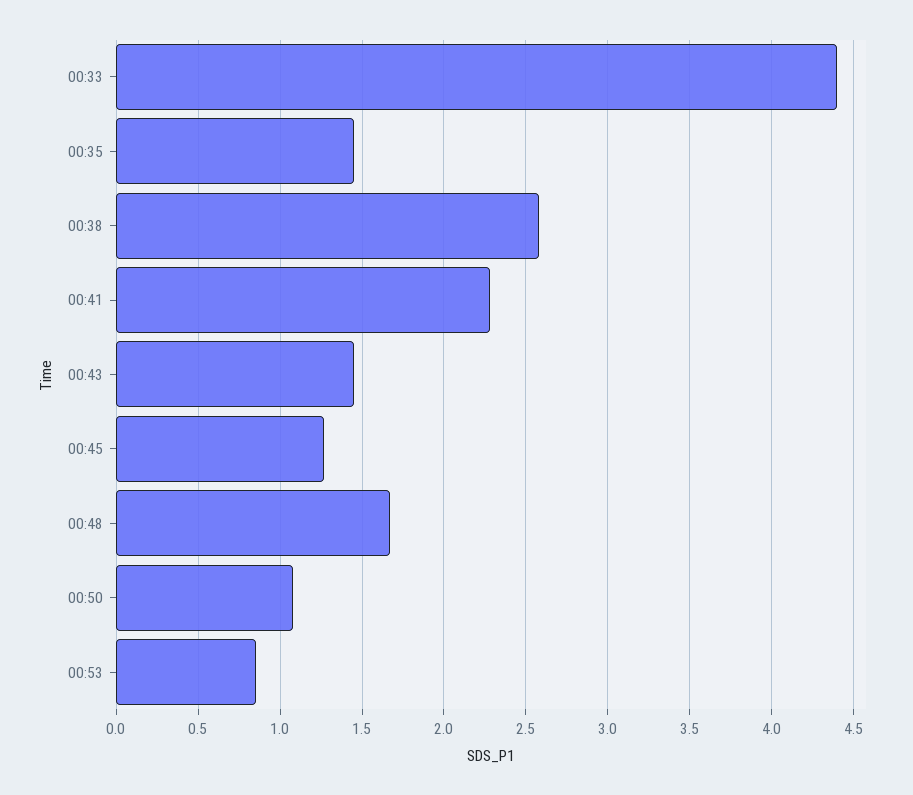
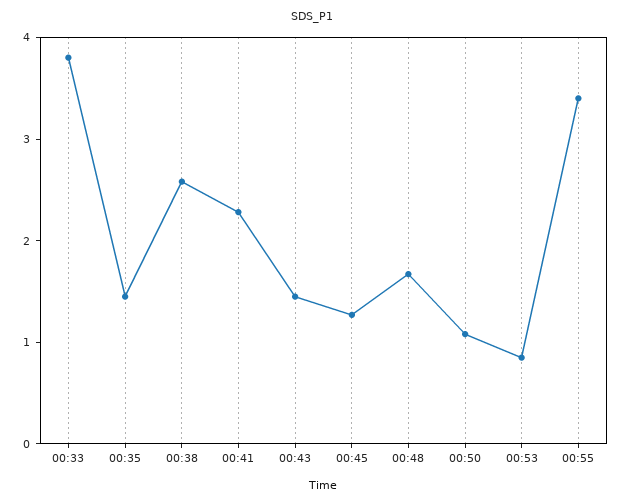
00:33: 4.4 -> 3.8
00:55: none -> 3.4

